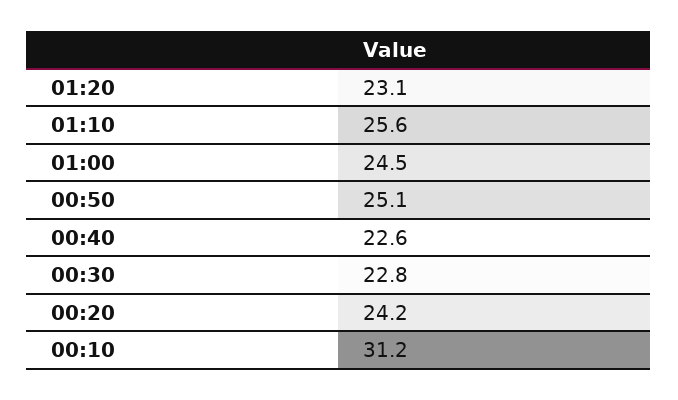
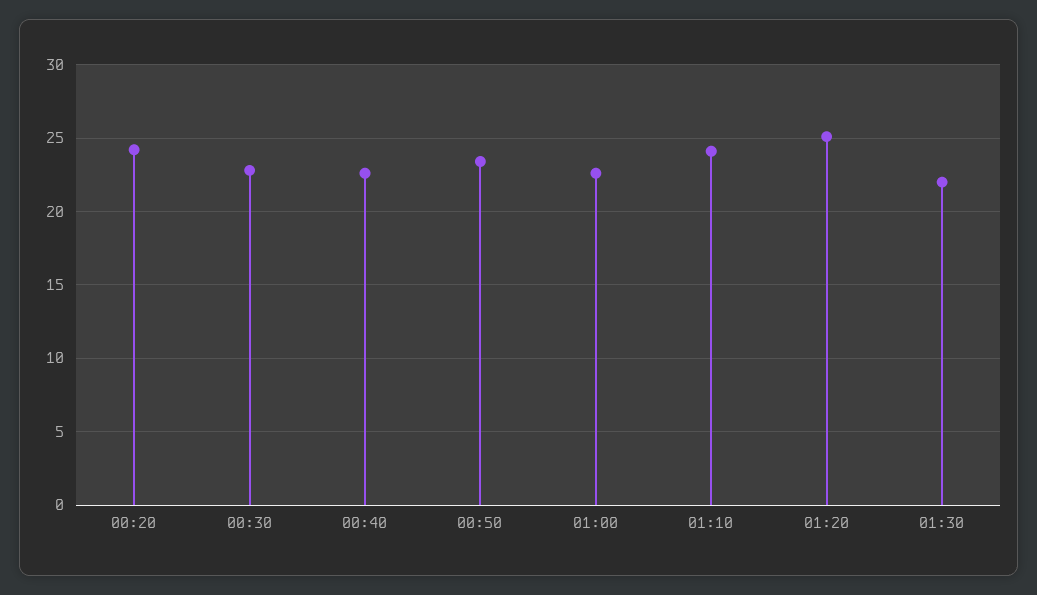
01:20: 23.1 -> 25
01:10: 25.6 -> 24
01:00: 24.5 -> 22.5
00:50: 25.1 -> 23.5
00:10: 31.2 -> none
01:30: none -> 22

